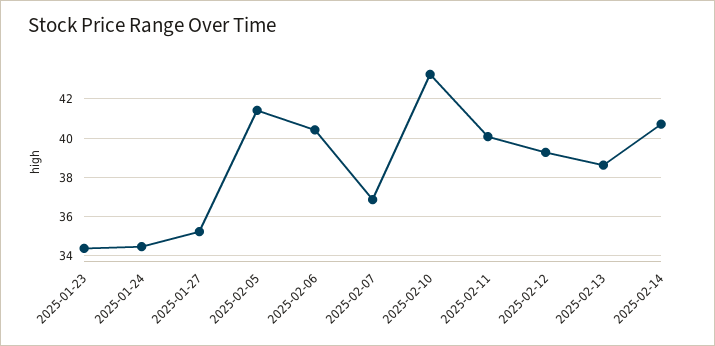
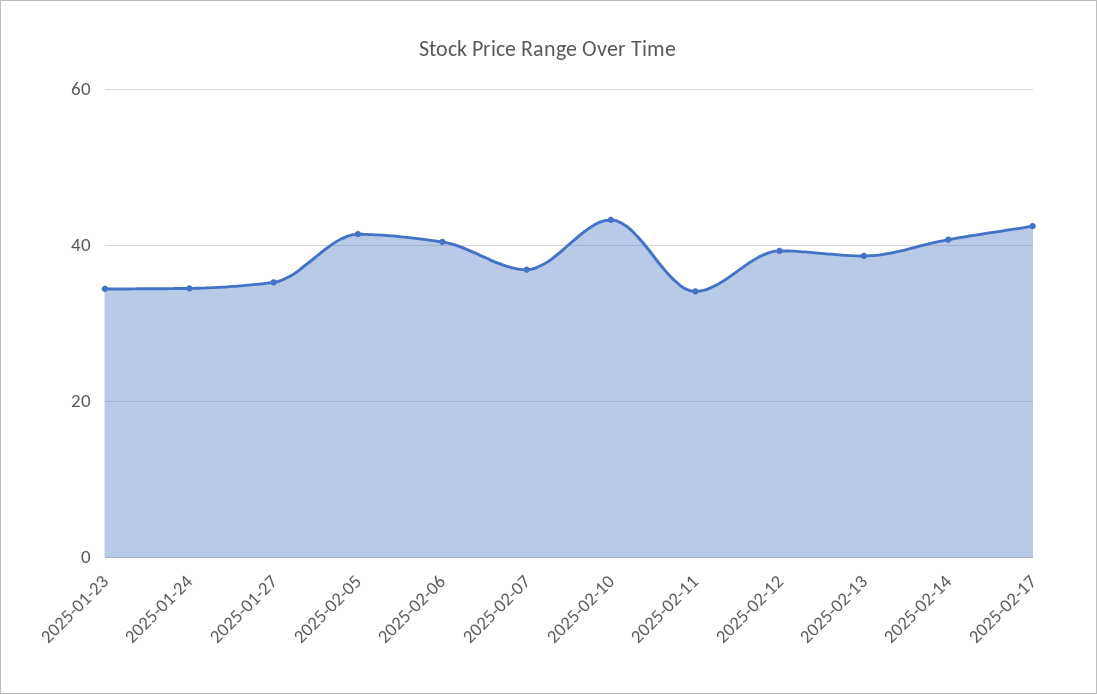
2025-02-11: 40 -> 34
2025-02-17: none -> 42

